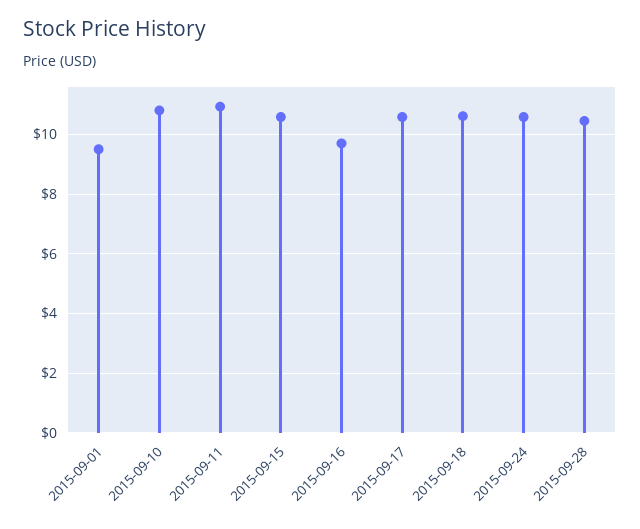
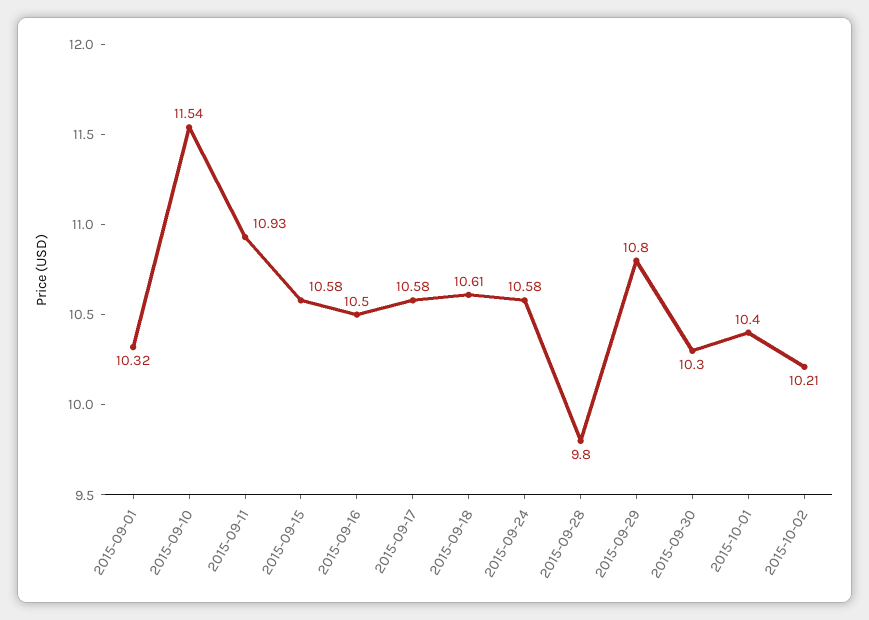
2015-09-01: 9.5 -> 10.32
2015-09-10: 10.75 -> 11.54
2015-09-16: 9.75 -> 10.5
2015-09-28: 10.5 -> 9.8
2015-09-29: none -> 10.8
2015-09-30: none -> 10.3
2015-10-01: none -> 10.4
2015-10-02: none -> 10.21

